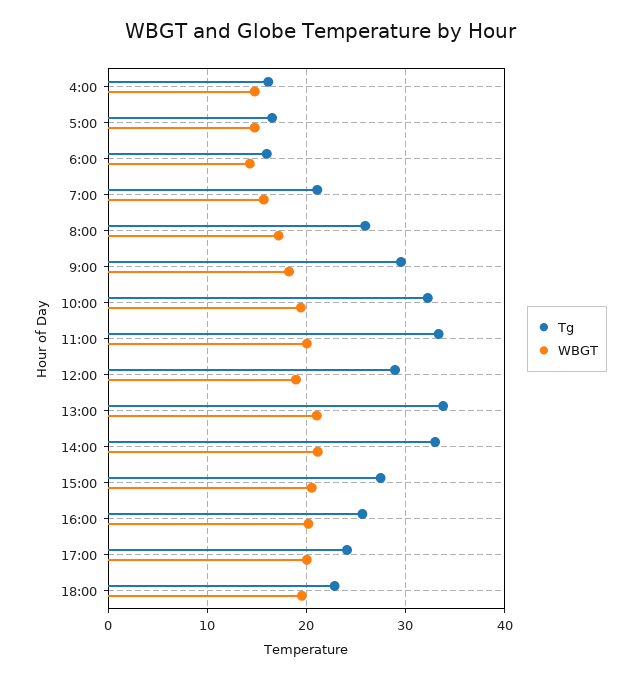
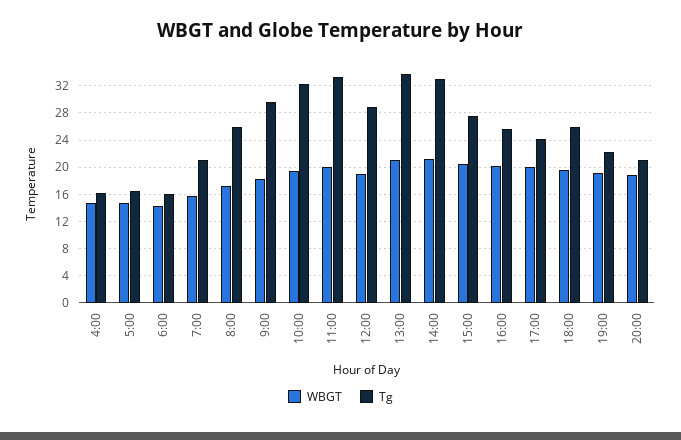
Tg, 18:00: 23 -> 26
WBGT, 19:00: none -> 19
Tg, 19:00: none -> 22
WBGT, 20:00: none -> 19
Tg, 20:00: none -> 21

